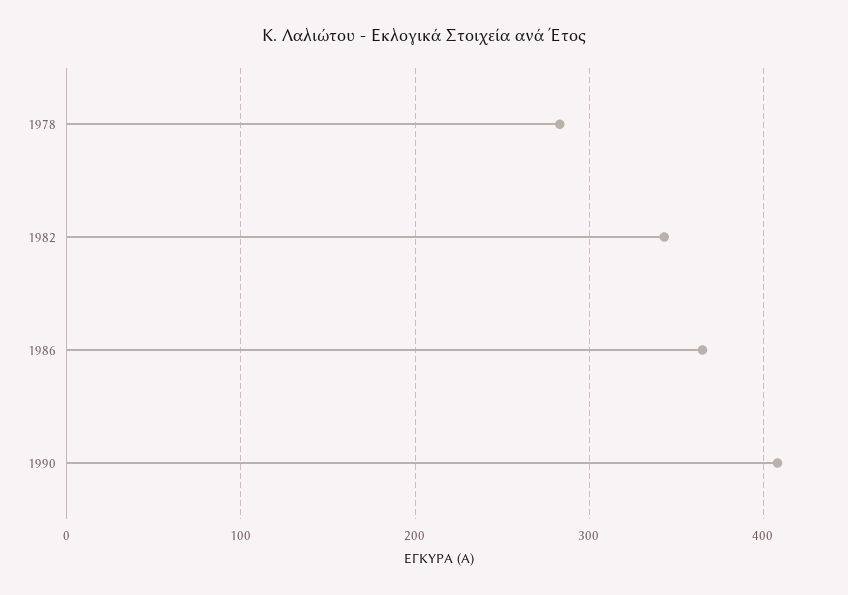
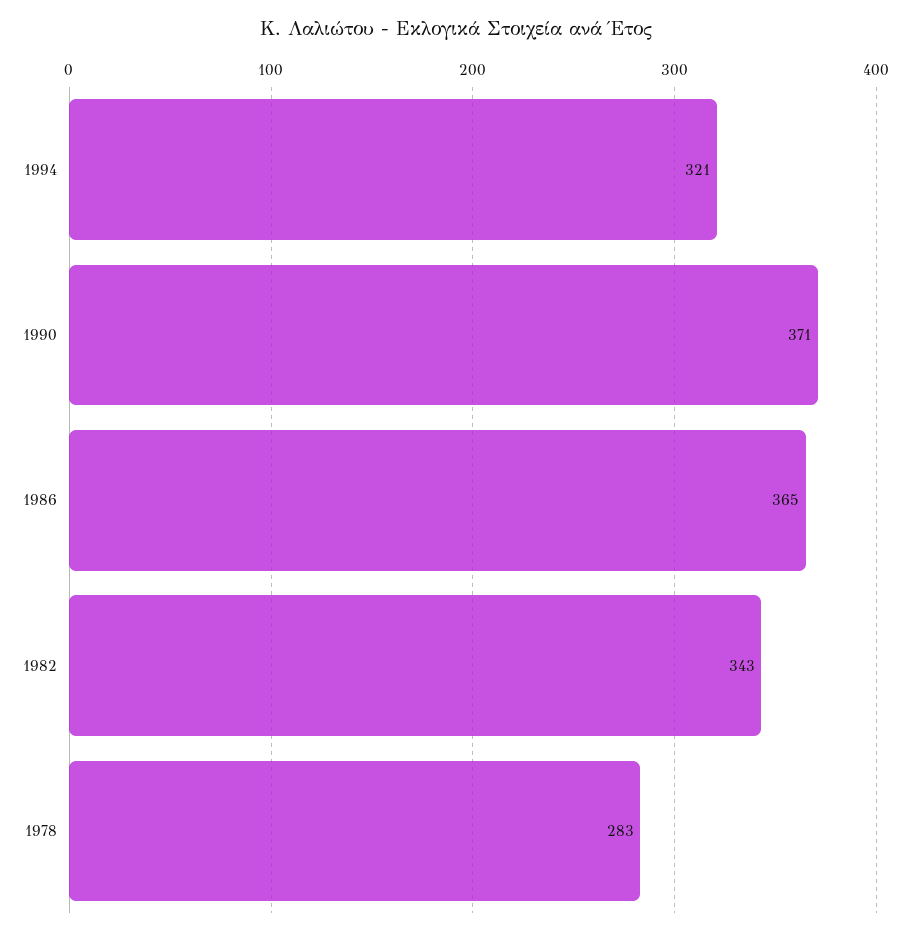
1990: 410 -> 371
1994: none -> 321

